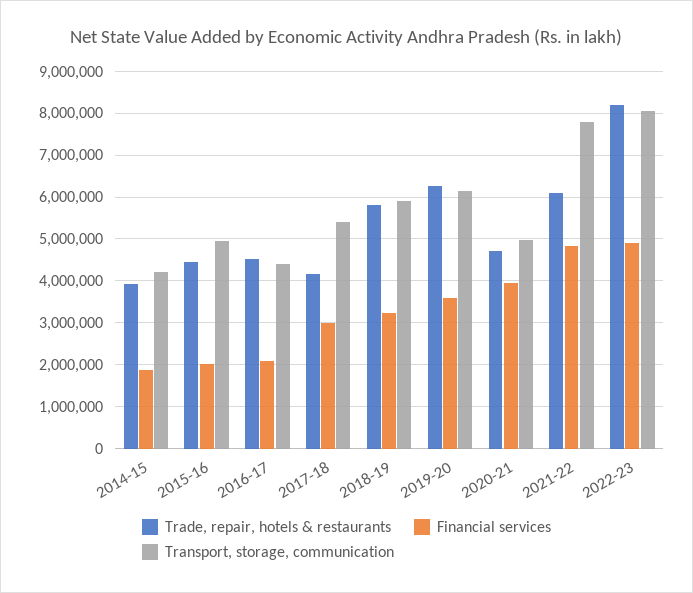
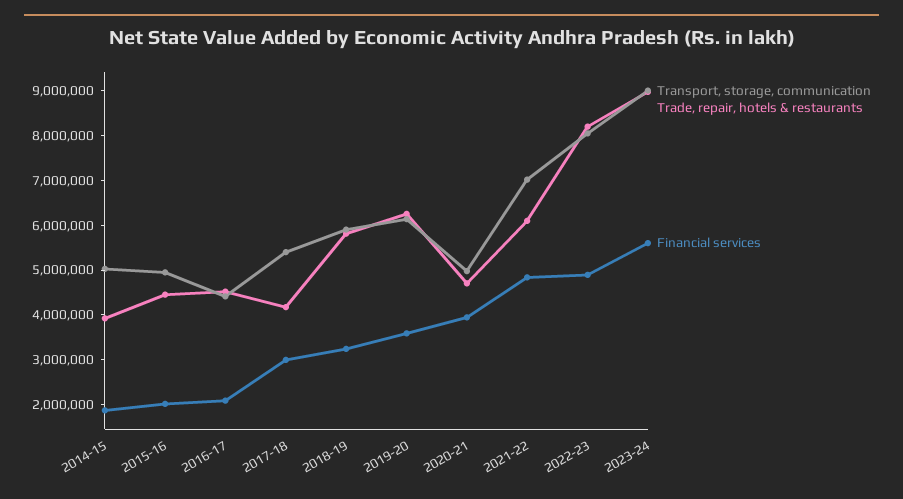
Transport, storage, communication, 2014-15: 4200000 -> 5000000
Transport, storage, communication, 2021-22: 7800000 -> 7000000
Transport, storage, communication, 2023-24: none -> 9000000
Trade, repair, hotels & restaurants, 2023-24: none -> 9000000
Financial services, 2023-24: none -> 5600000

